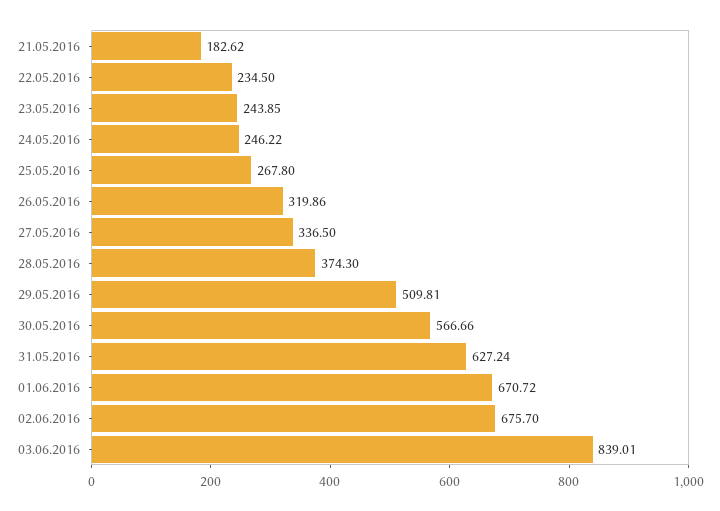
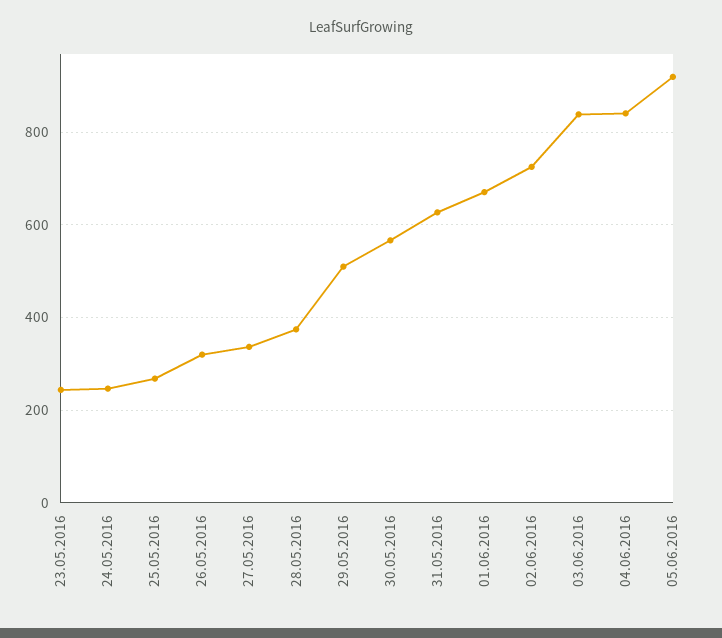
21.05.2016: 182.62 -> none
22.05.2016: 234.5 -> none
02.06.2016: 675.7 -> 720
04.06.2016: none -> 840
05.06.2016: none -> 920

